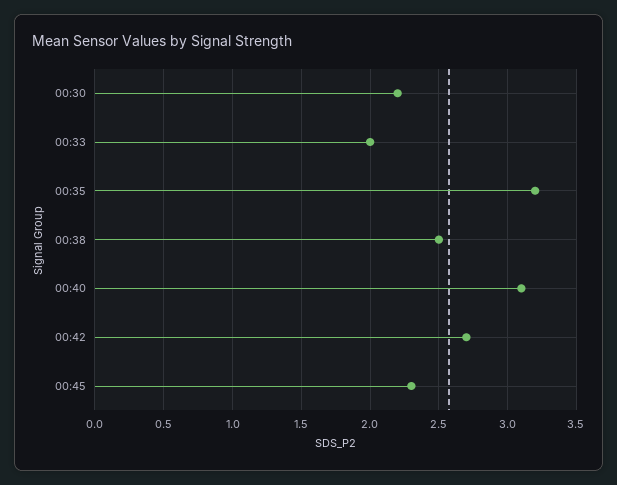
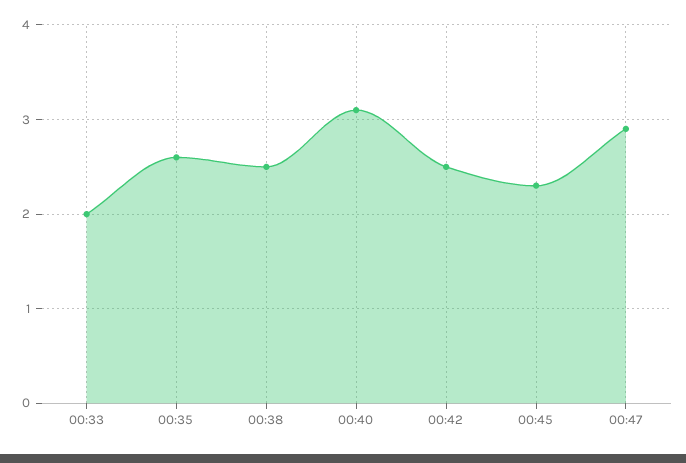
00:30: 2.2 -> none
00:35: 3.2 -> 2.6
00:42: 2.7 -> 2.5
00:47: none -> 2.9

